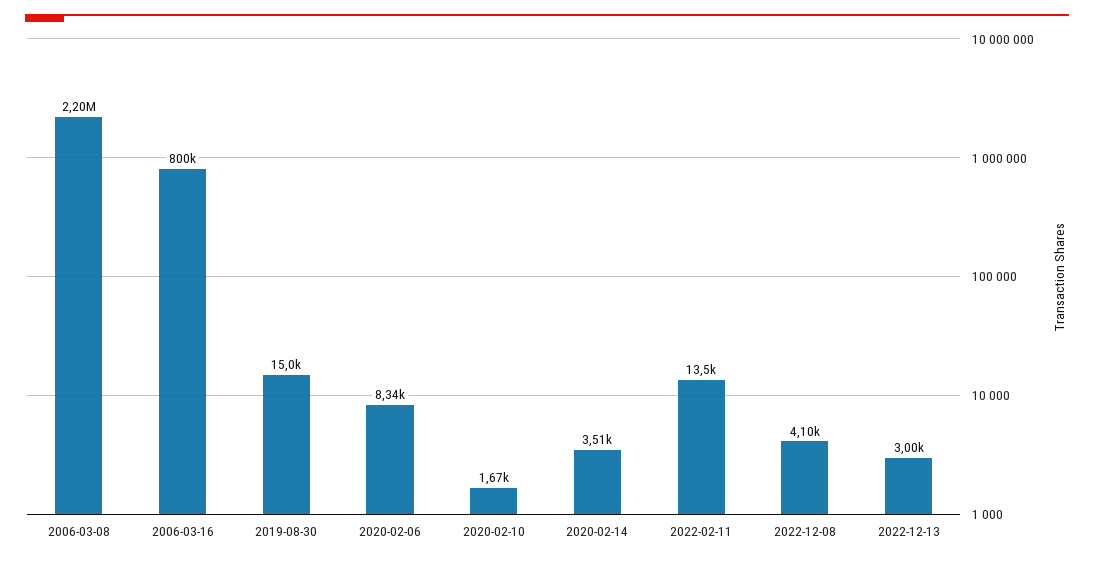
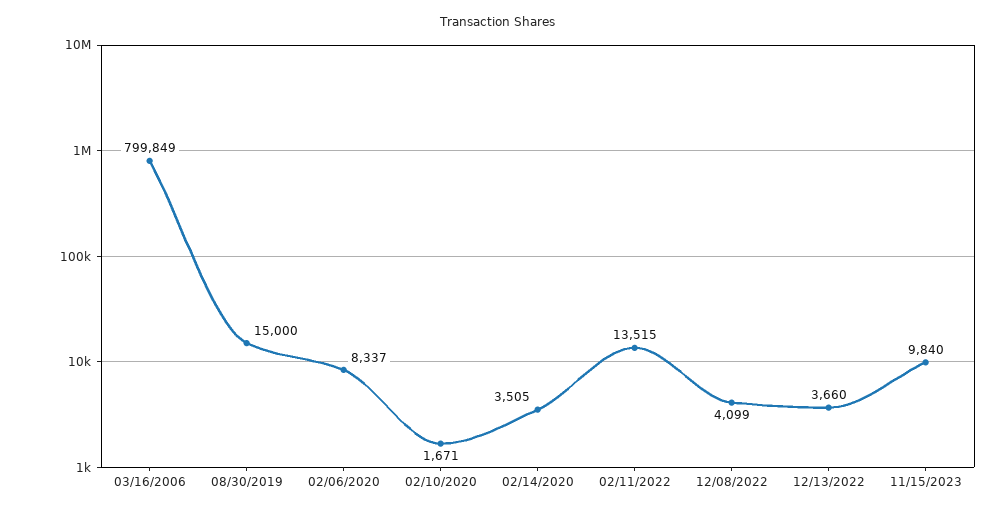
2006-03-08: 2200000 -> none
2022-12-13: 3000 -> 3660
11/15/2023: none -> 9840

